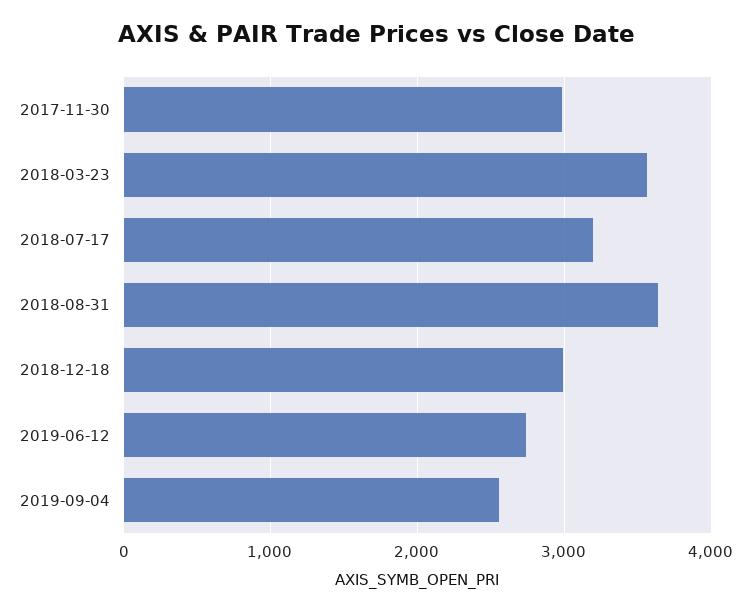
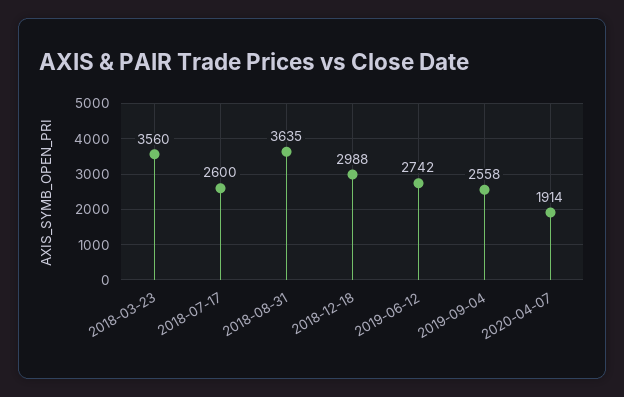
2017-11-30: 3000 -> none
2018-07-17: 3200 -> 2600
2020-04-07: none -> 1914

